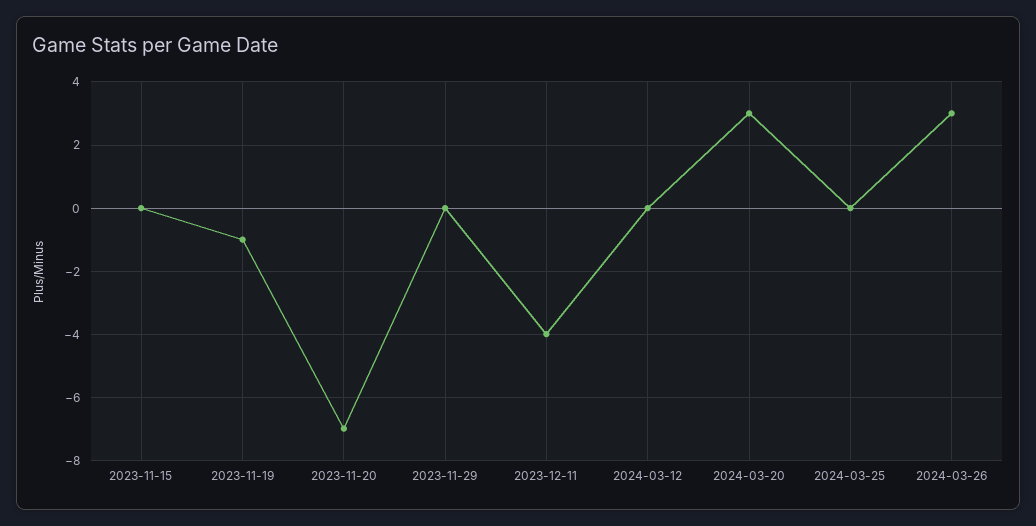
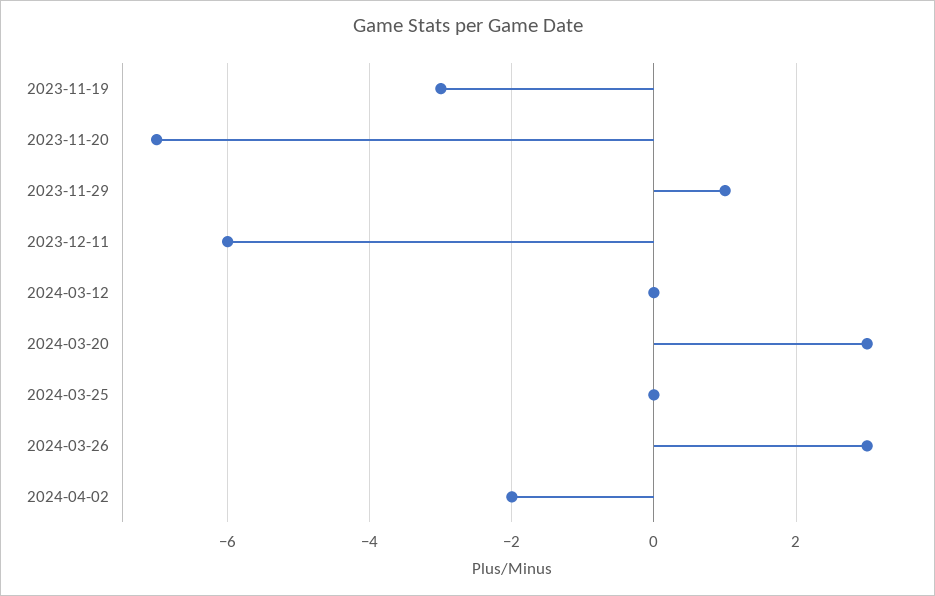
2023-11-15: 0 -> none
2023-11-19: -1 -> -3
2023-11-29: 0 -> 1
2023-12-11: -4 -> -6
2024-04-02: none -> -2

